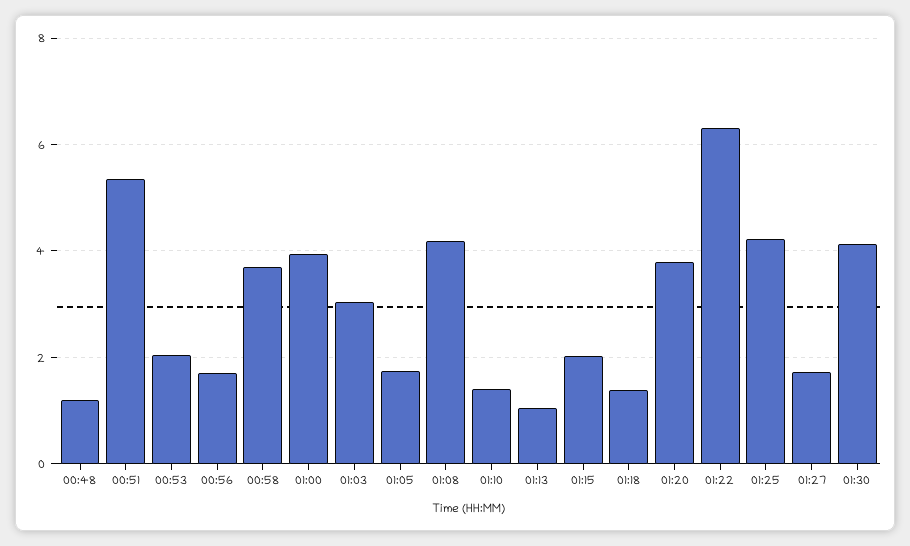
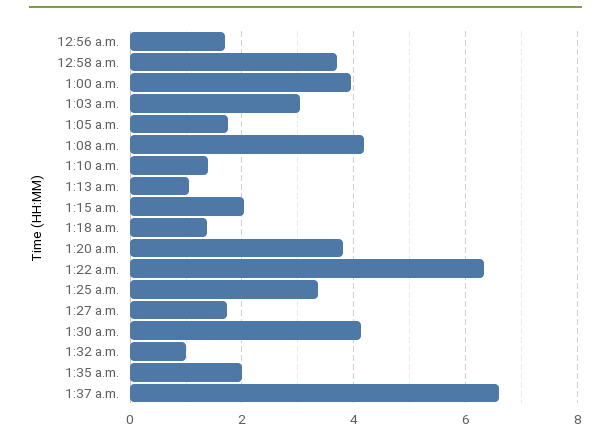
00:48: 1.2 -> none
00:51: 5.4 -> none
00:53: 2 -> none
01:25: 4.2 -> 3.4
1:32 a.m.: none -> 1
1:35 a.m.: none -> 2
1:37 a.m.: none -> 6.6

